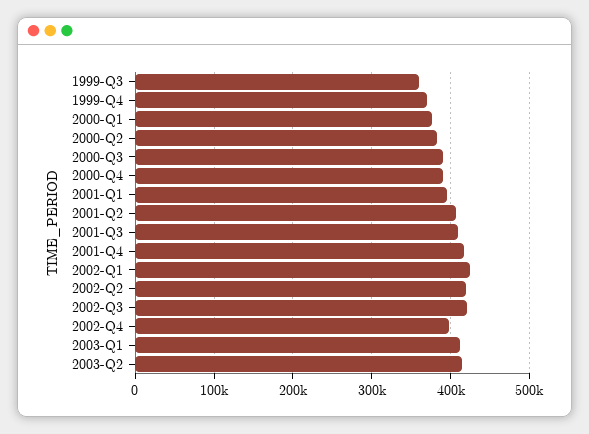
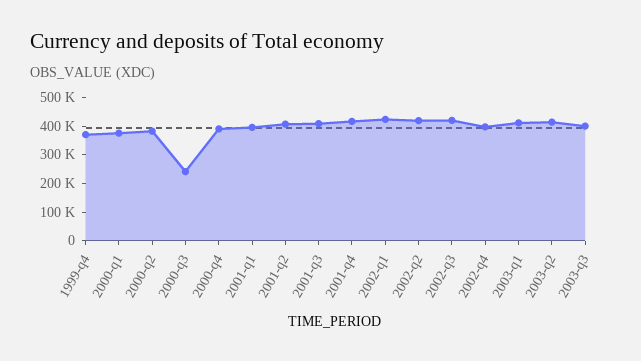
1999-Q3: 360000 -> none
2000-Q3: 390000 -> 250000
2003-q3: none -> 400000

